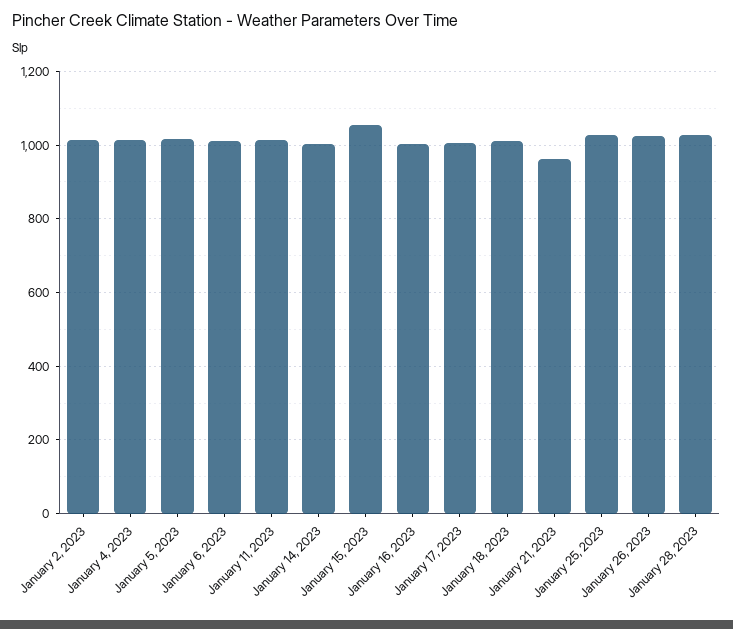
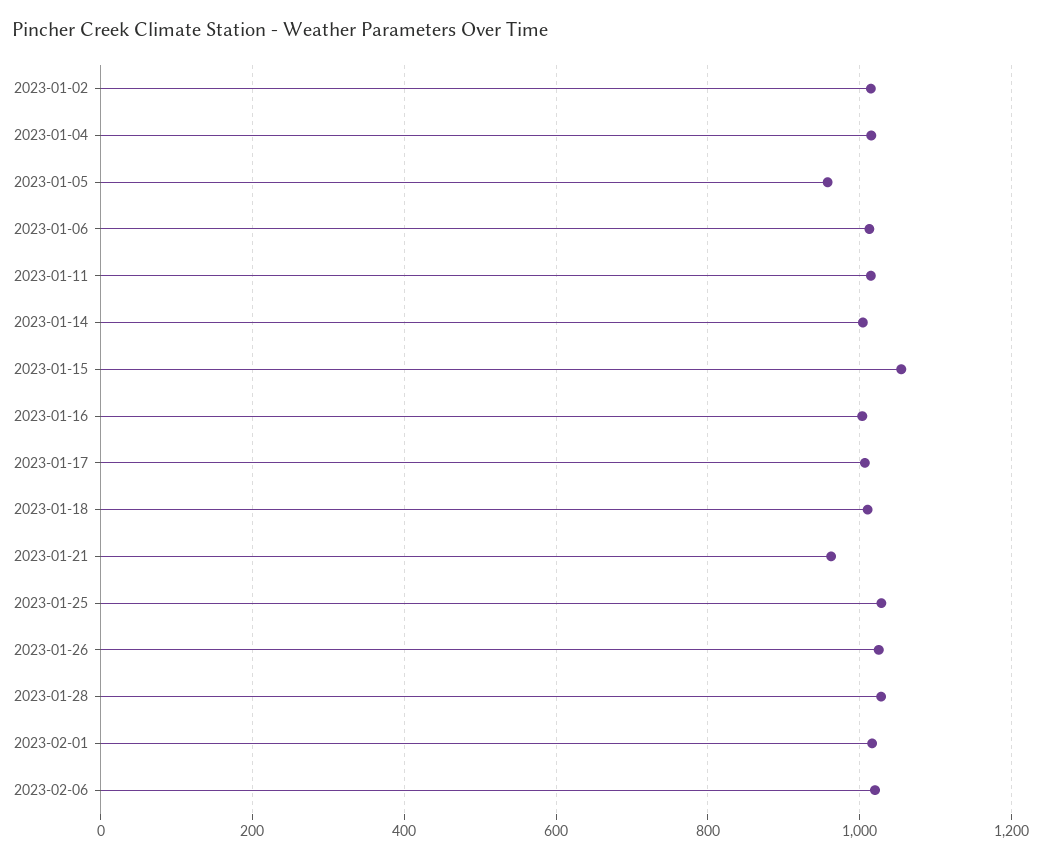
January 5, 2023: 1020 -> 960
2023-02-01: none -> 1020
2023-02-06: none -> 1020

